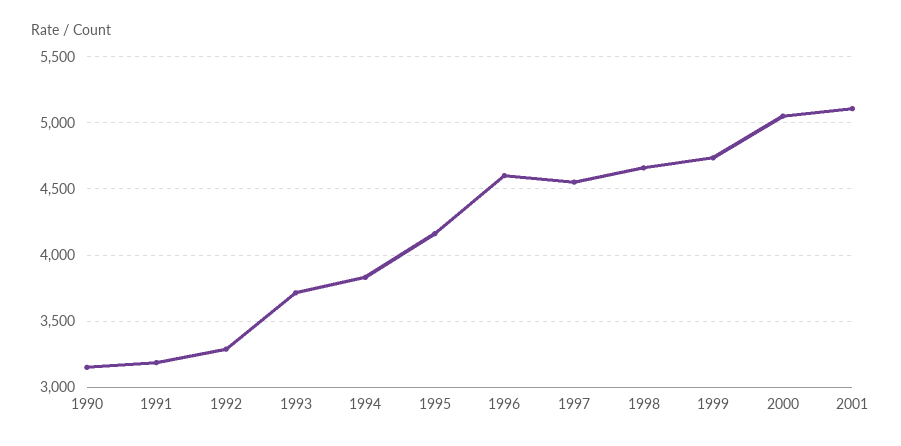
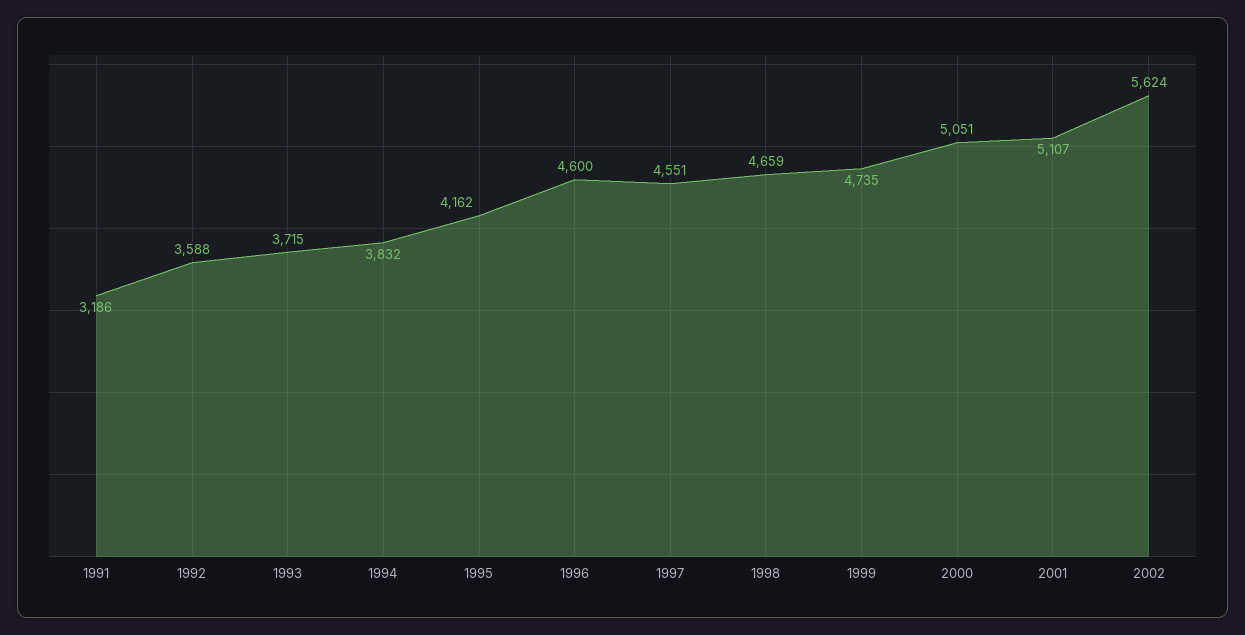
1990: 3150 -> none
1992: 3300 -> 3588
2002: none -> 5624

